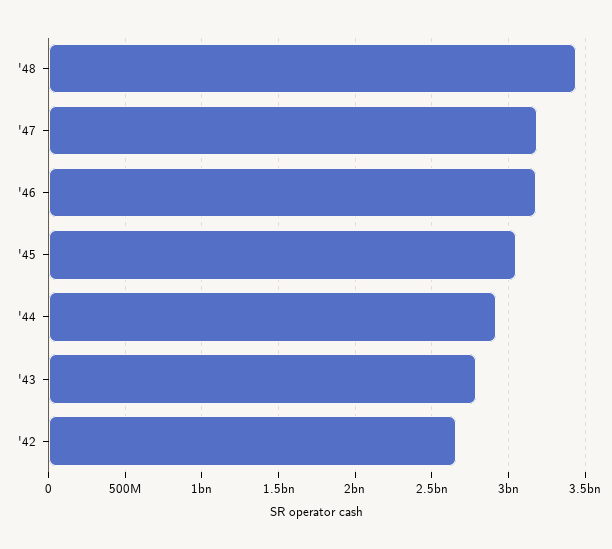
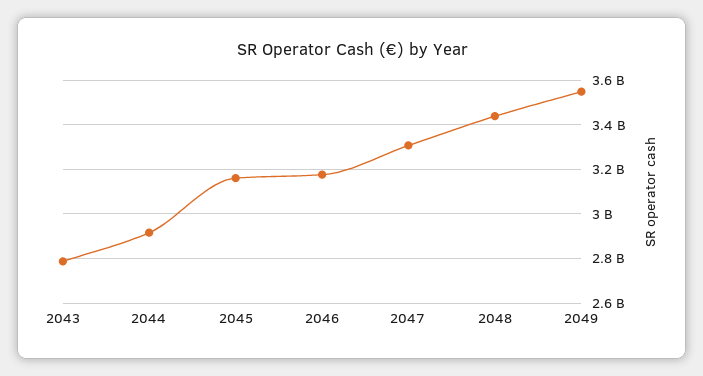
'47: 3200000000 -> 3300000000
'45: 3050000000 -> 3150000000
'42: 2650000000 -> none
2049: none -> 3550000000

